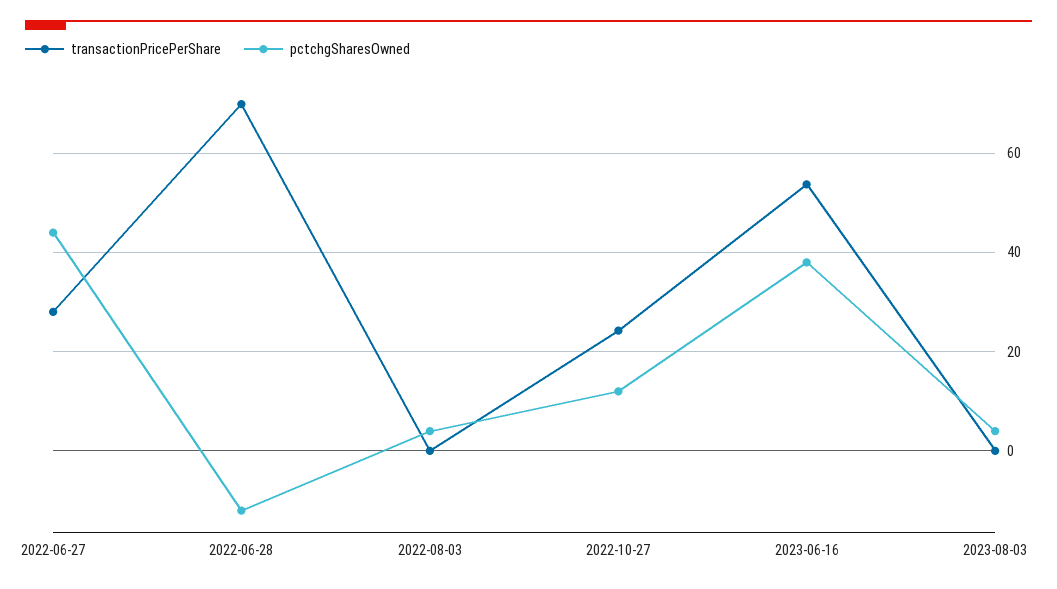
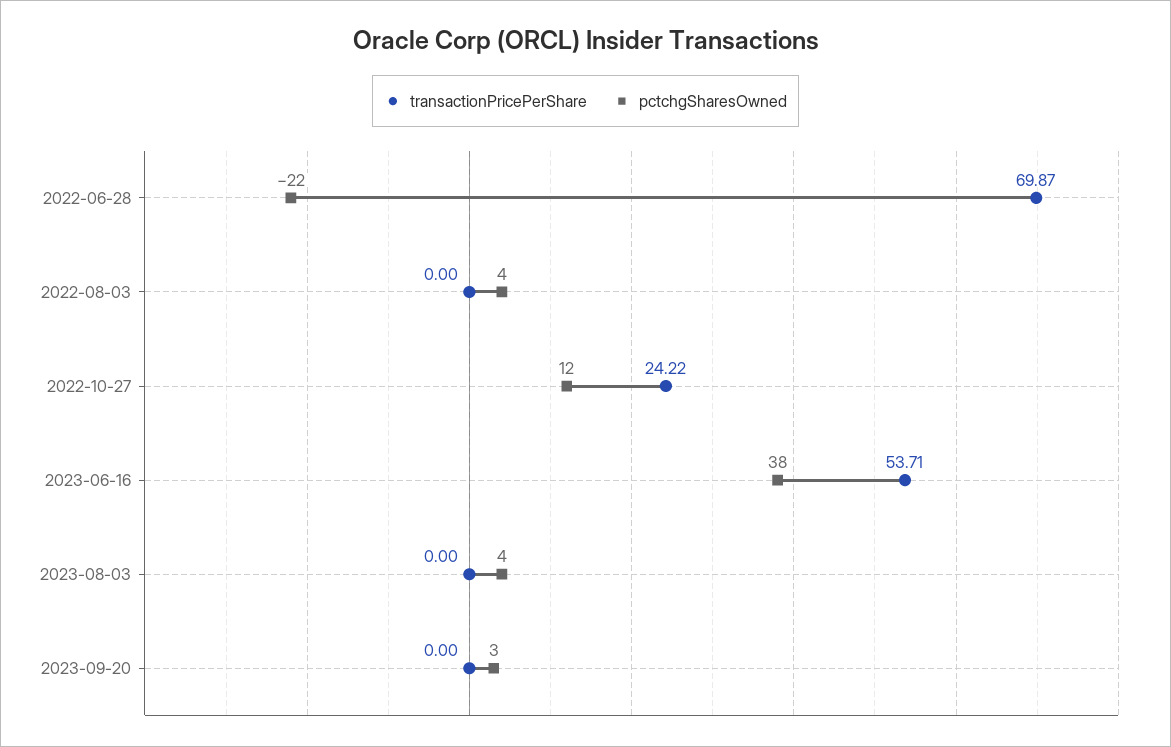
transactionPricePerShare, 2022-06-27: 28 -> none
pctchgSharesOwned, 2022-06-27: 44 -> none
pctchgSharesOwned, 2022-06-28: -12 -> -22
transactionPricePerShare, 2023-09-20: none -> 0
pctchgSharesOwned, 2023-09-20: none -> 3

